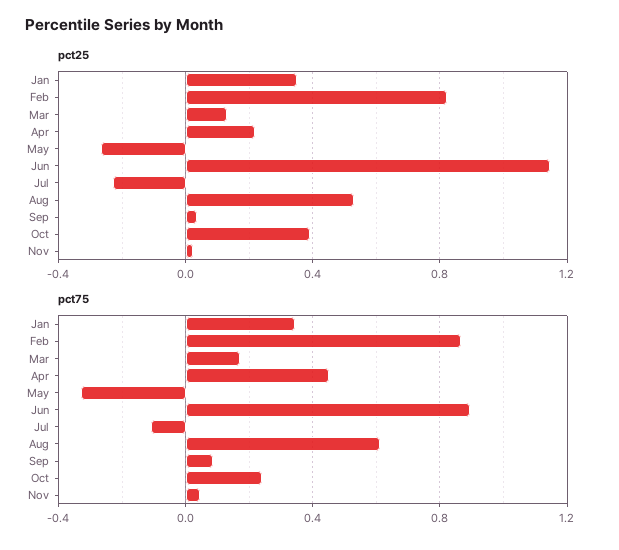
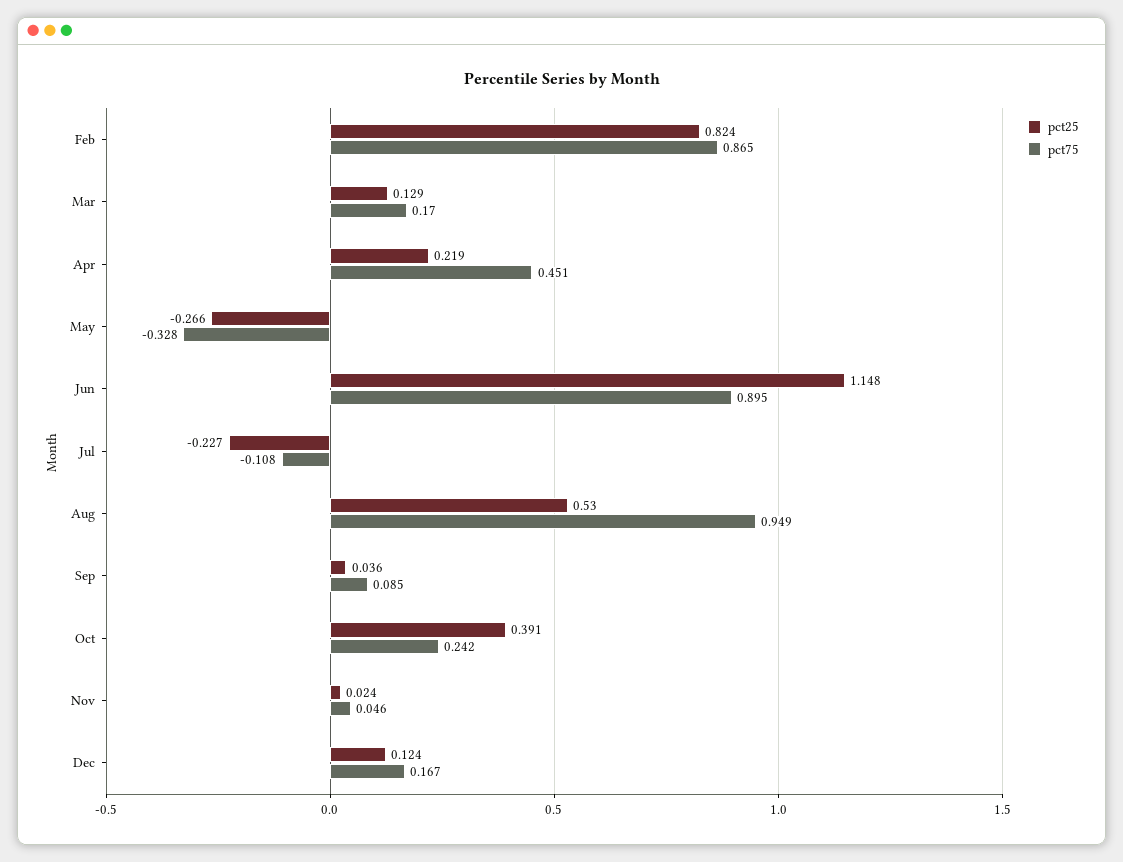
pct25, Jan: 0.35 -> none
pct75, Jan: 0.35 -> none
pct75, Aug: 0.6 -> 0.949
pct25, Dec: none -> 0.124
pct75, Dec: none -> 0.167

